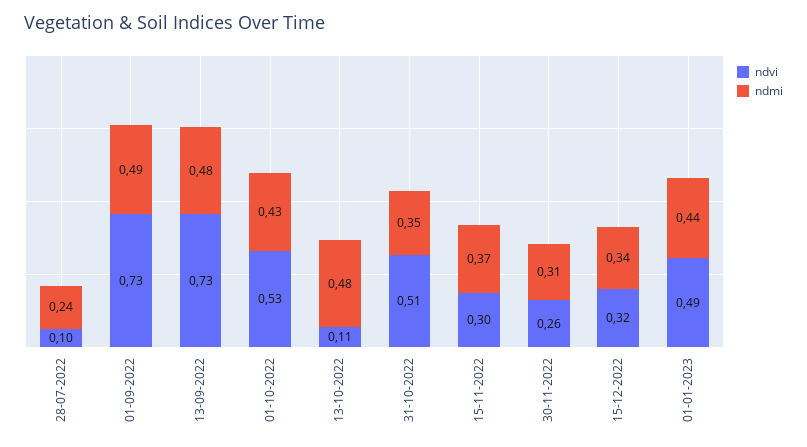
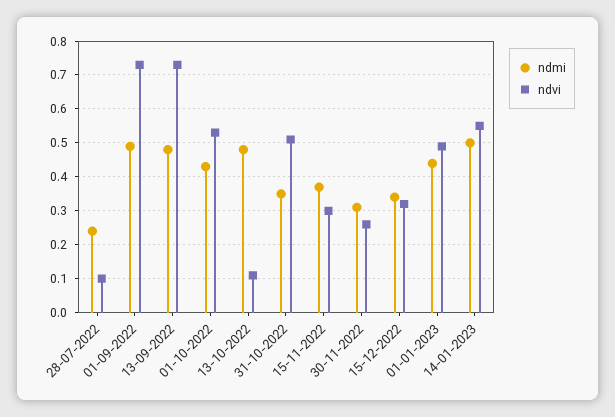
ndmi, 14-01-2023: none -> 0.5
ndvi, 14-01-2023: none -> 0.55

